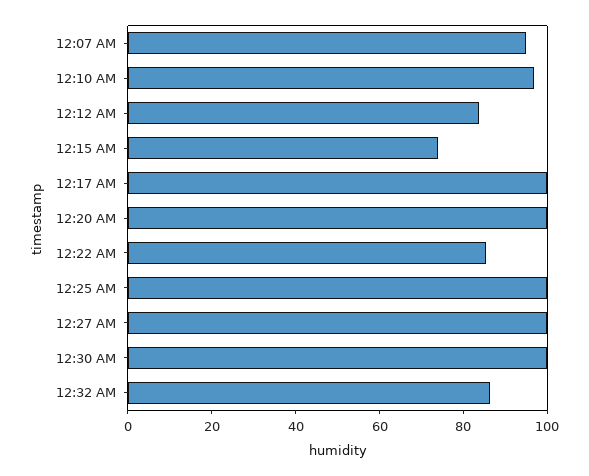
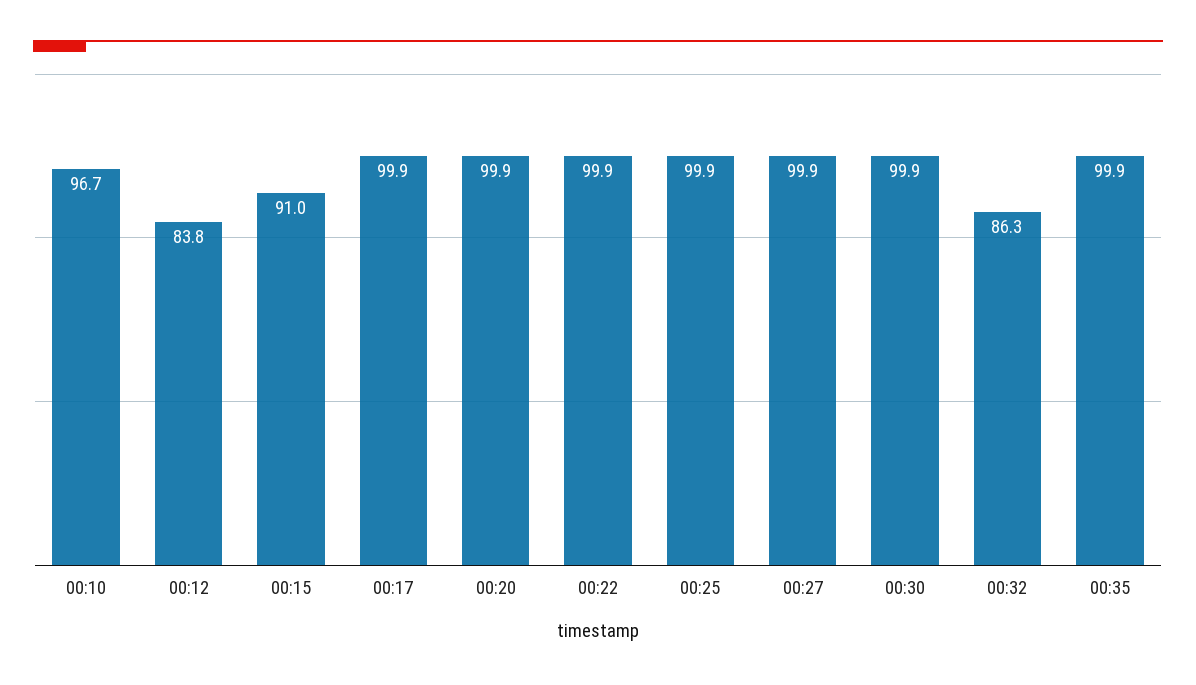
12:07 AM: 95 -> none
12:15 AM: 75 -> 91
12:22 AM: 85 -> 99.9
00:35: none -> 99.9

